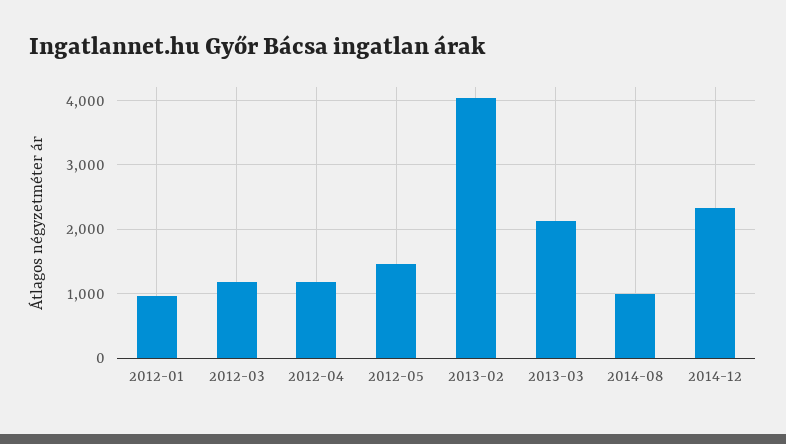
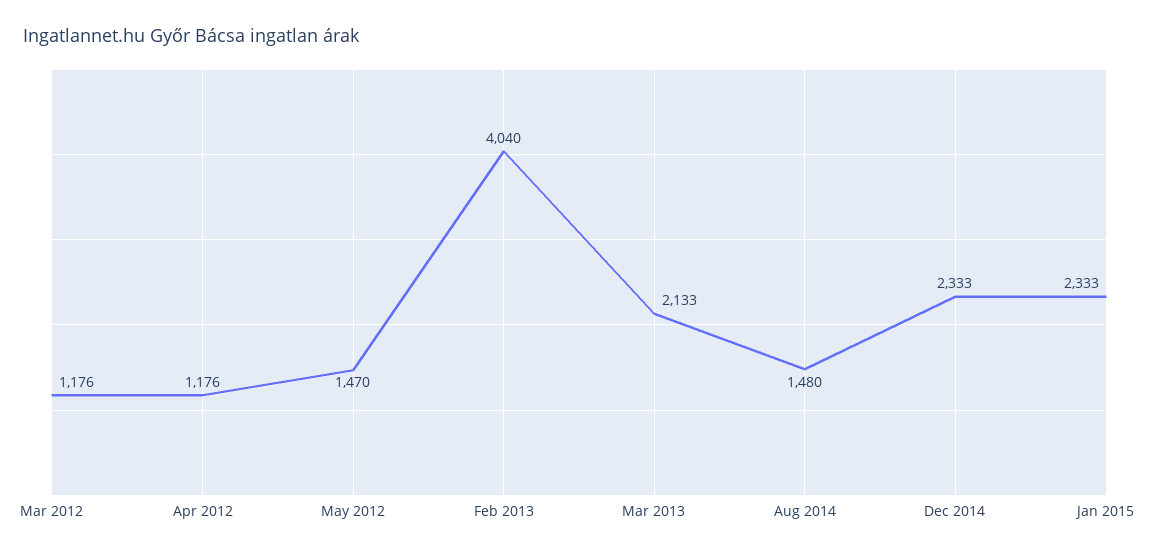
2012-01: 1000 -> none
2014-08: 1000 -> 1480
Jan 2015: none -> 2333

